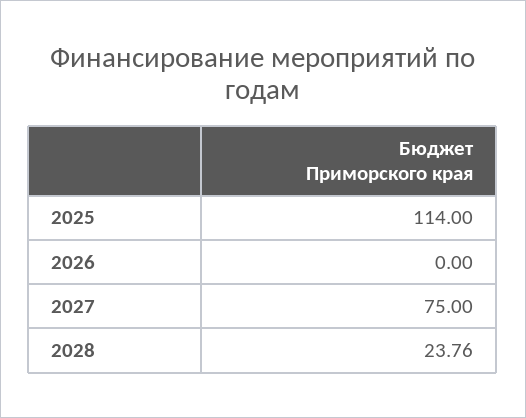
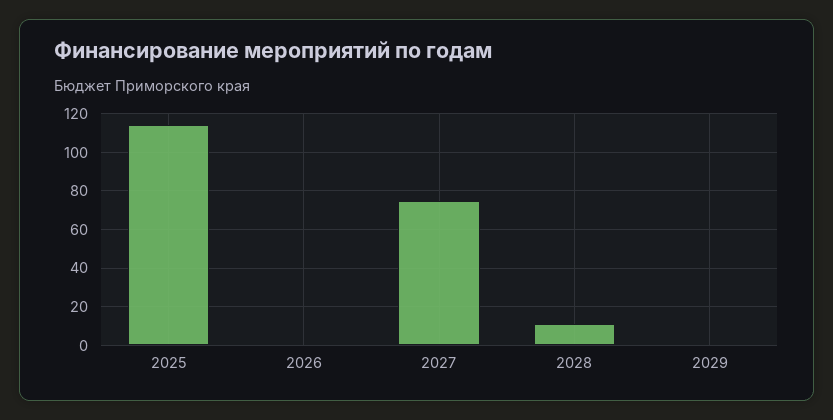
2028: 23.76 -> 10
2029: none -> 0

